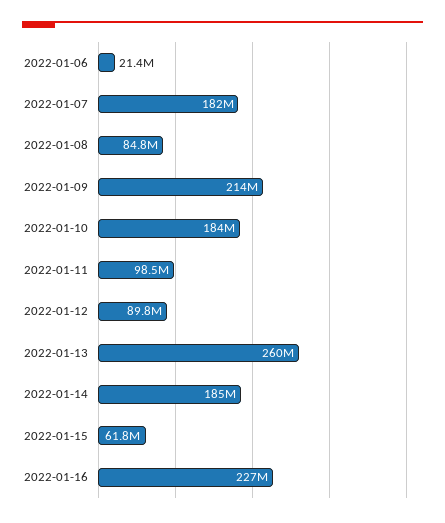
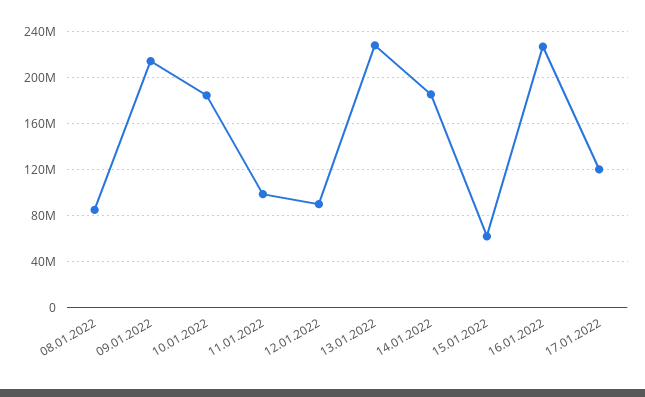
2022-01-06: 21400000 -> none
2022-01-07: 182000000 -> none
2022-01-13: 260000000 -> 230000000
17.01.2022: none -> 120000000

